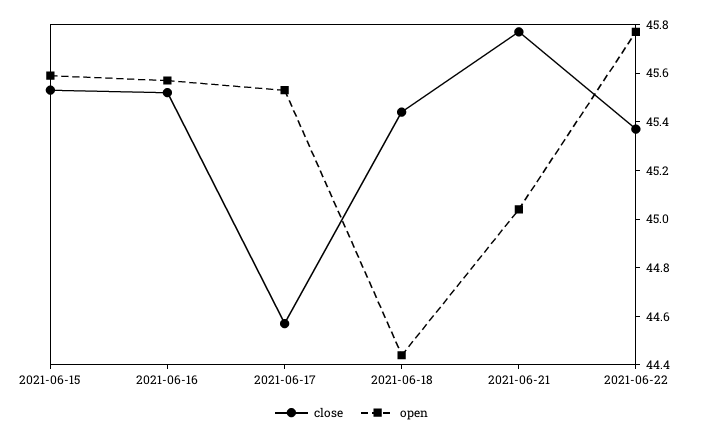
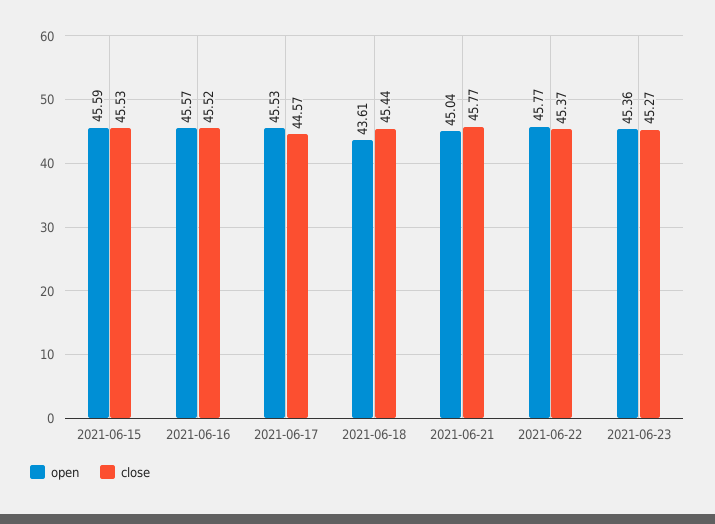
open, 2021-06-18: 44.45 -> 43.61
open, 2021-06-23: none -> 45.36
close, 2021-06-23: none -> 45.27

